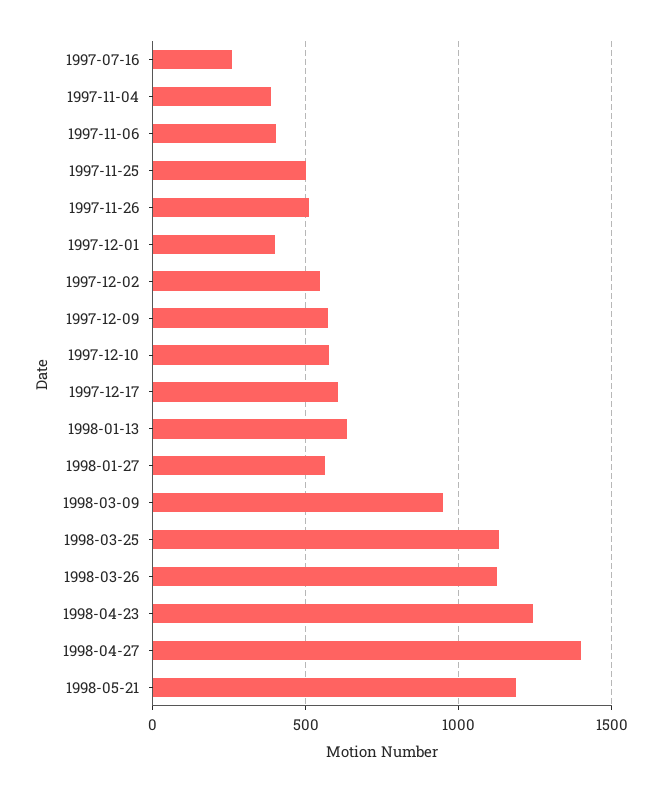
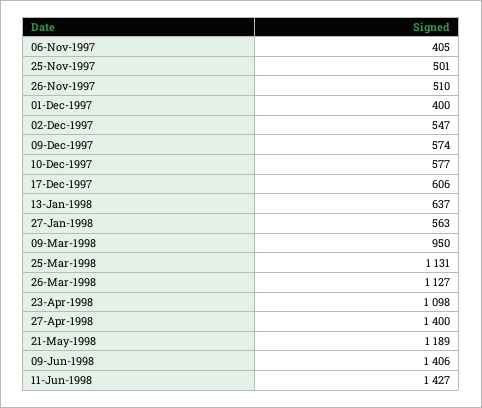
1997-07-16: 250 -> none
1997-11-04: 400 -> none
1998-04-23: 1250 -> 1098
09-Jun-1998: none -> 1406
11-Jun-1998: none -> 1427

